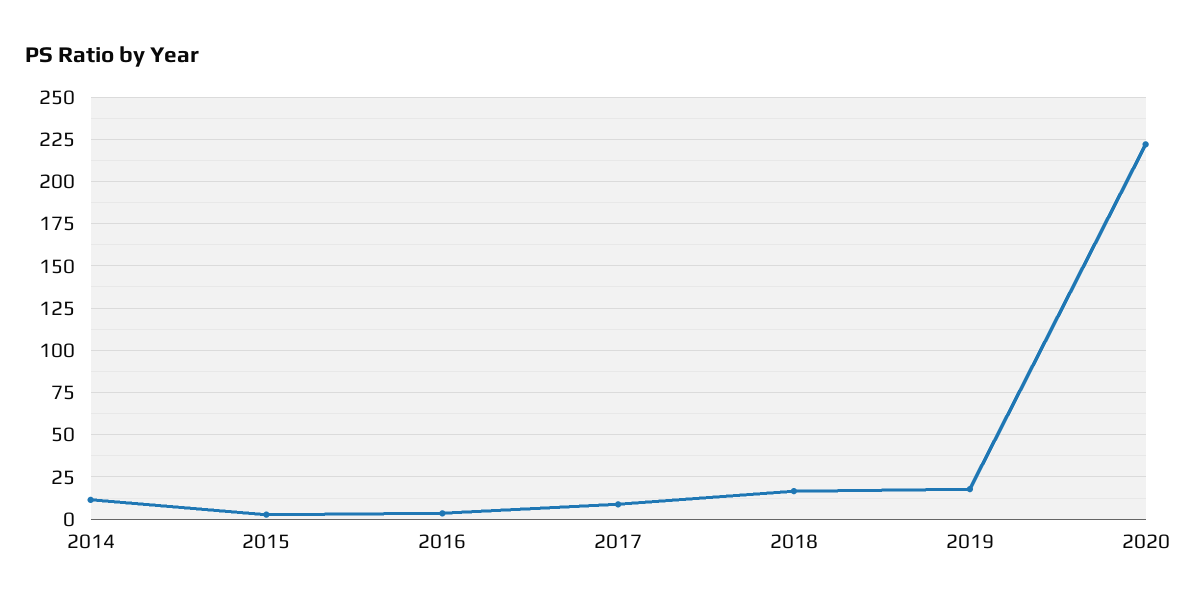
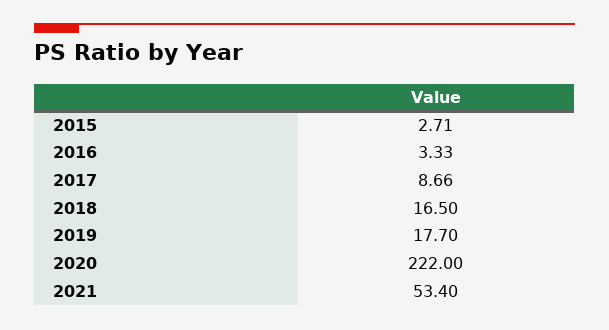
2014: 10 -> none
2021: none -> 53.4

